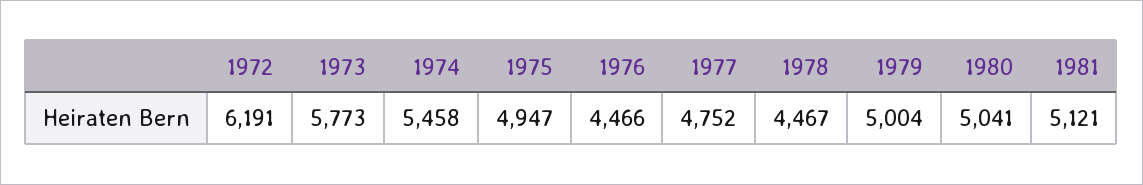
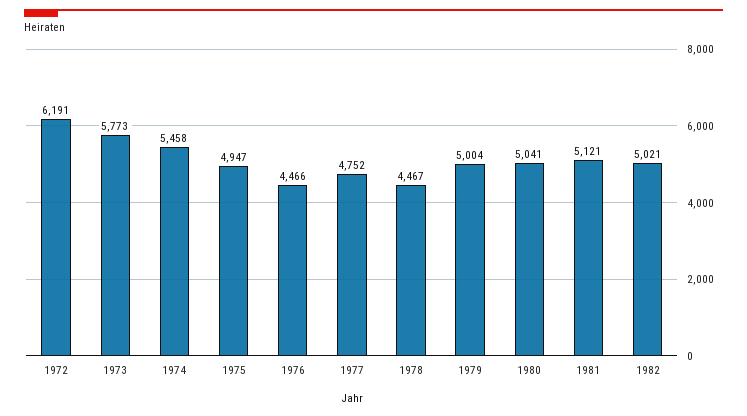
1982: none -> 5021

